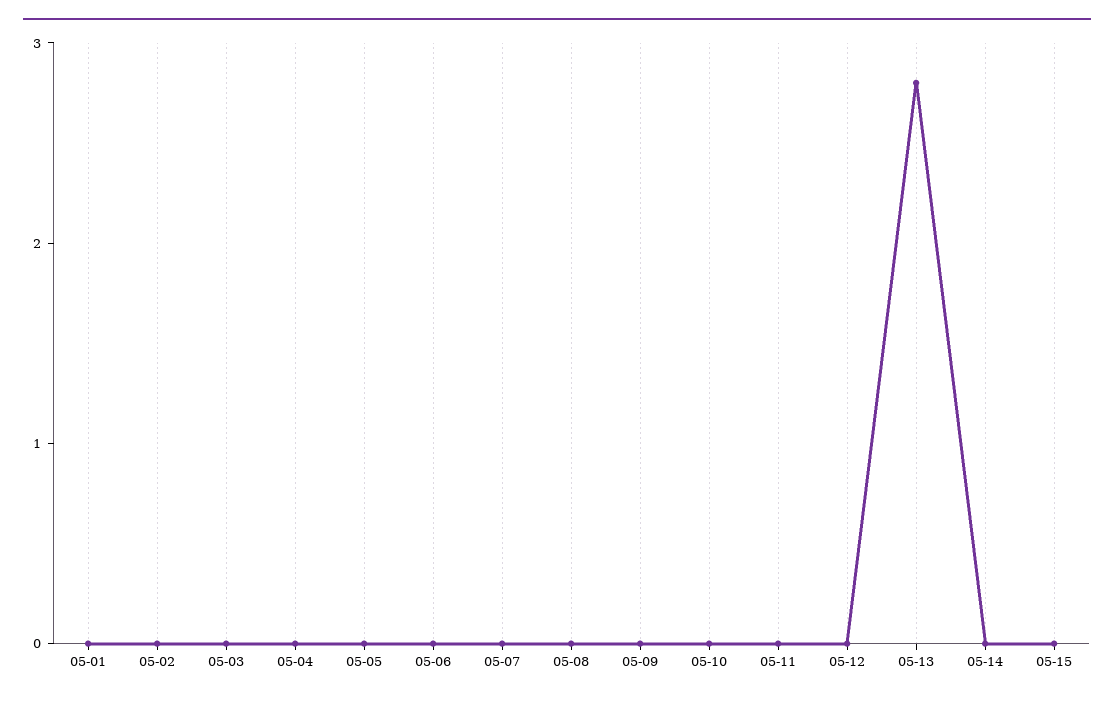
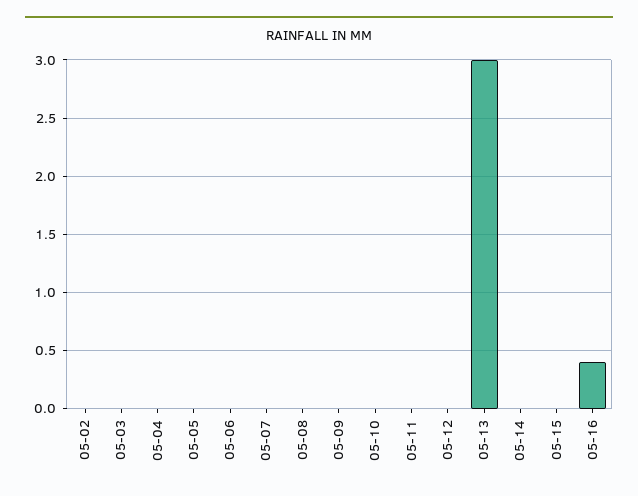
05-01: 0 -> none
05-13: 2.8 -> 3
05-16: none -> 0.4

